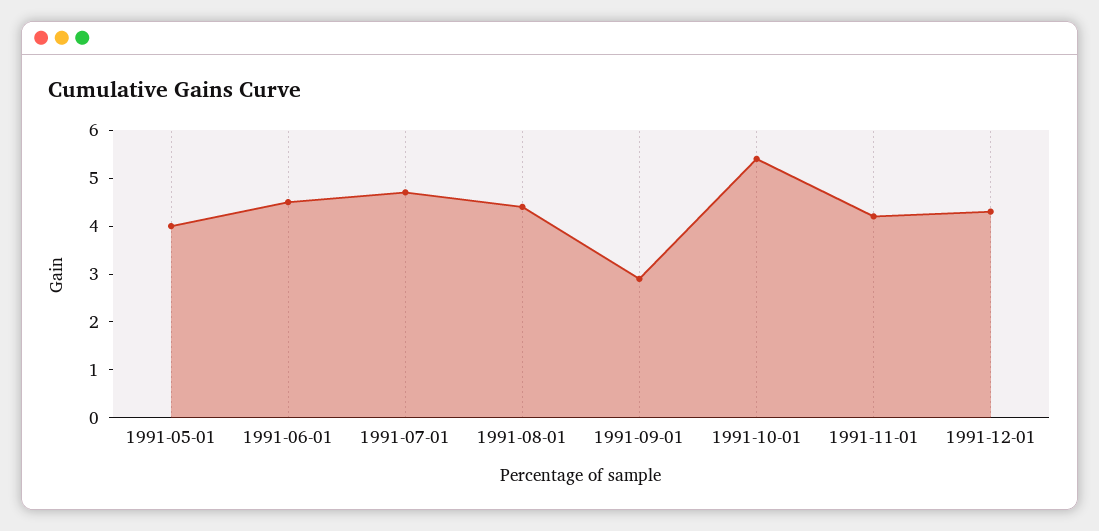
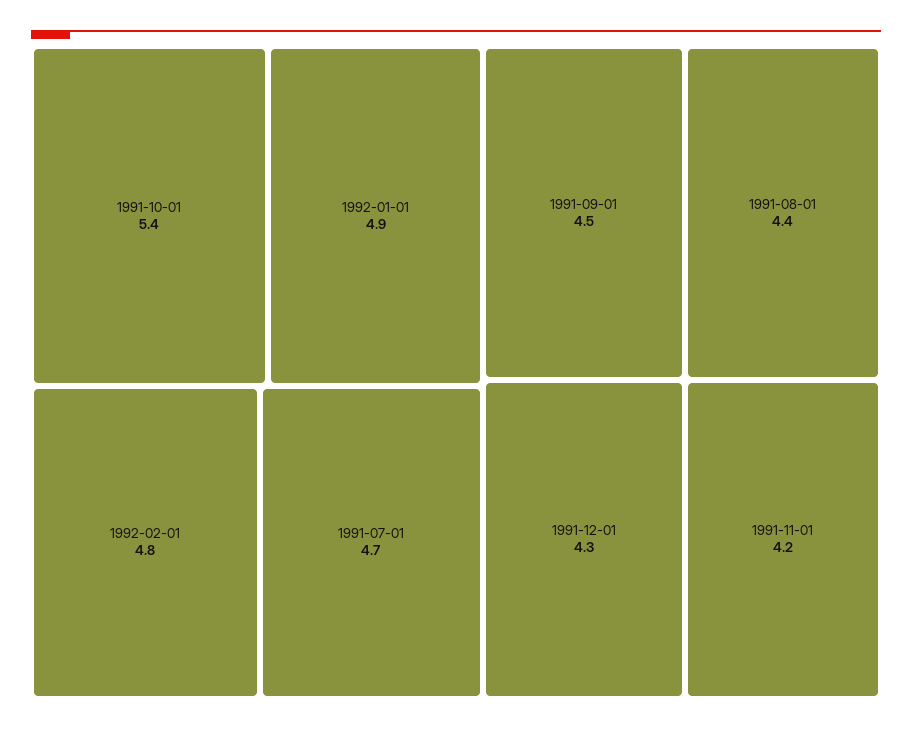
1991-05-01: 4 -> none
1991-06-01: 4.5 -> none
1991-09-01: 3 -> 4.5
1992-01-01: none -> 4.9
1992-02-01: none -> 4.8

